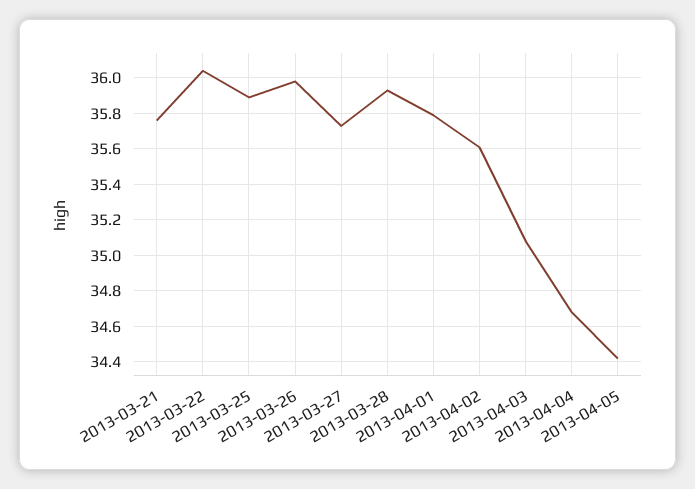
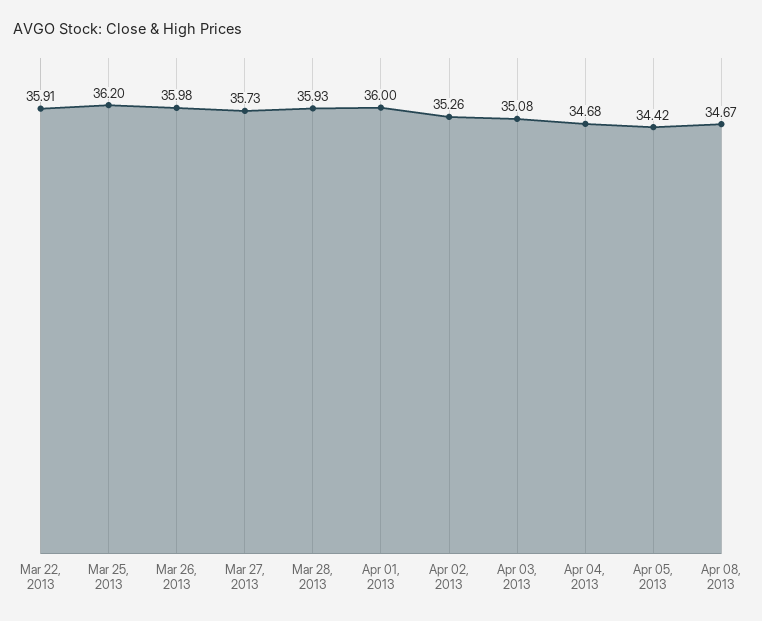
2013-03-21: 35.75 -> none
2013-03-22: 36.05 -> 35.91
2013-03-25: 35.9 -> 36.2
2013-04-01: 35.8 -> 36
2013-04-02: 35.6 -> 35.26
Apr 08, 2013: none -> 34.67

